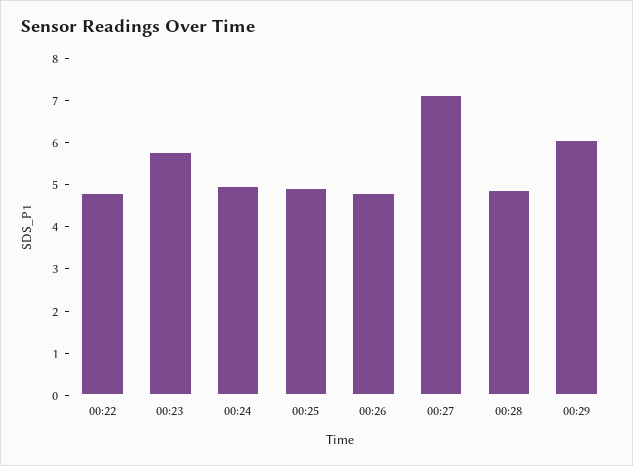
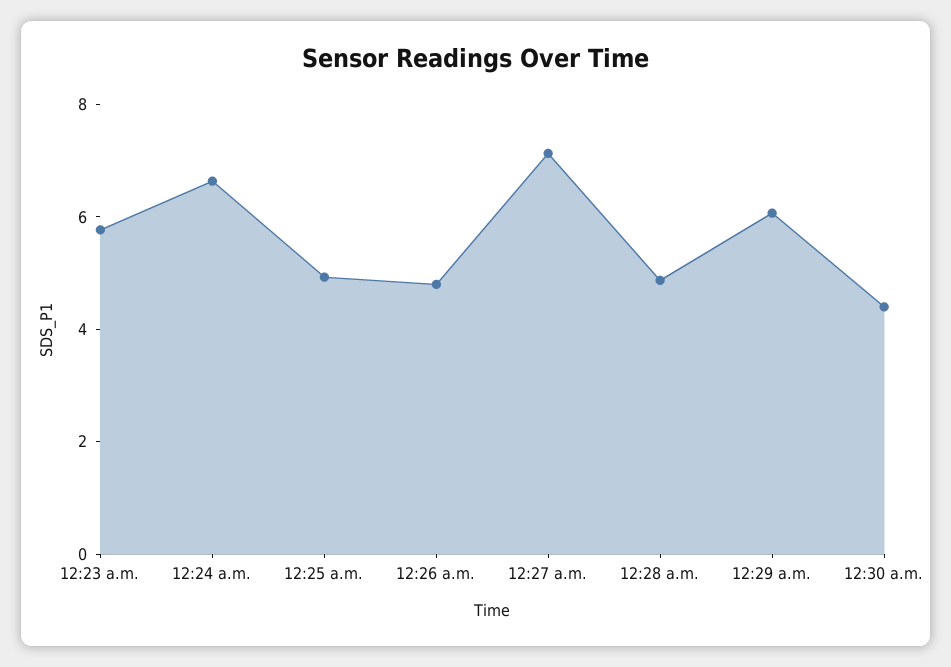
00:22: 4.8 -> none
00:24: 5 -> 6.5
12:30 a.m.: none -> 4.5

